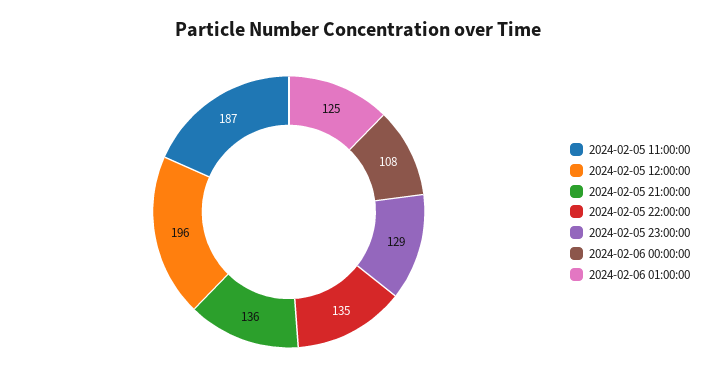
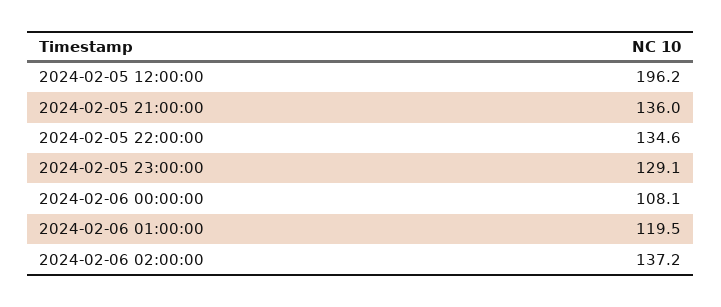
2024-02-05 11:00:00: 187 -> none
2024-02-06 01:00:00: 125 -> 119.5
2024-02-06 02:00:00: none -> 137.2

